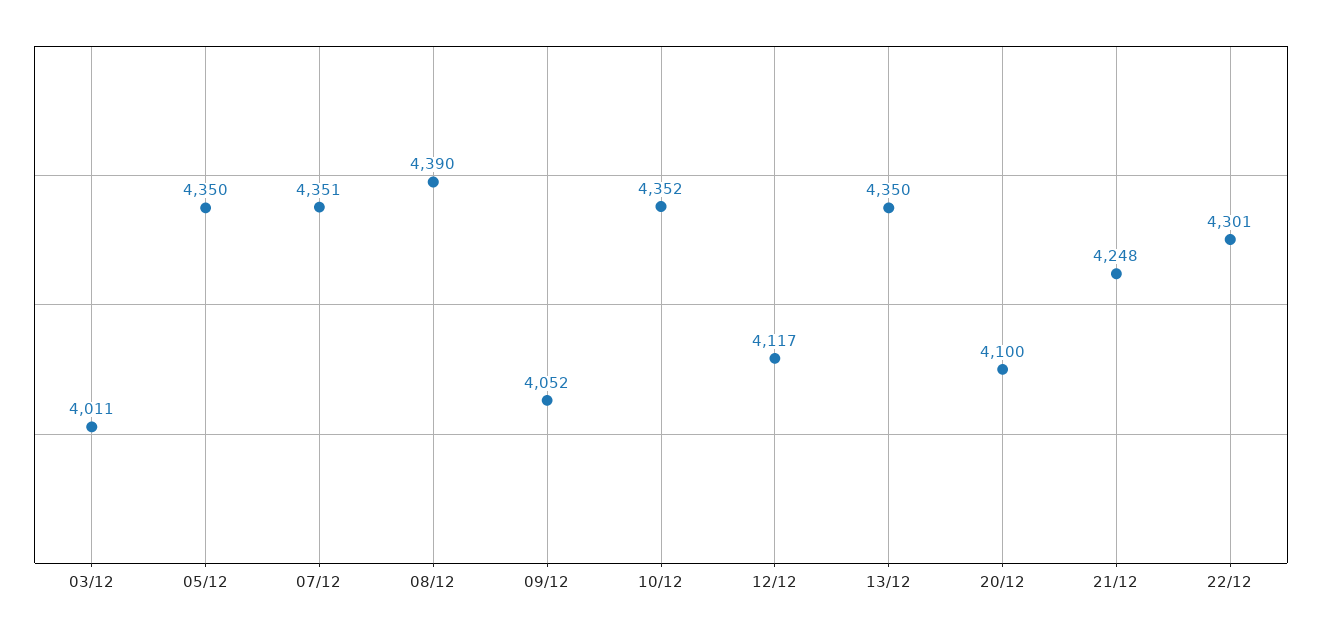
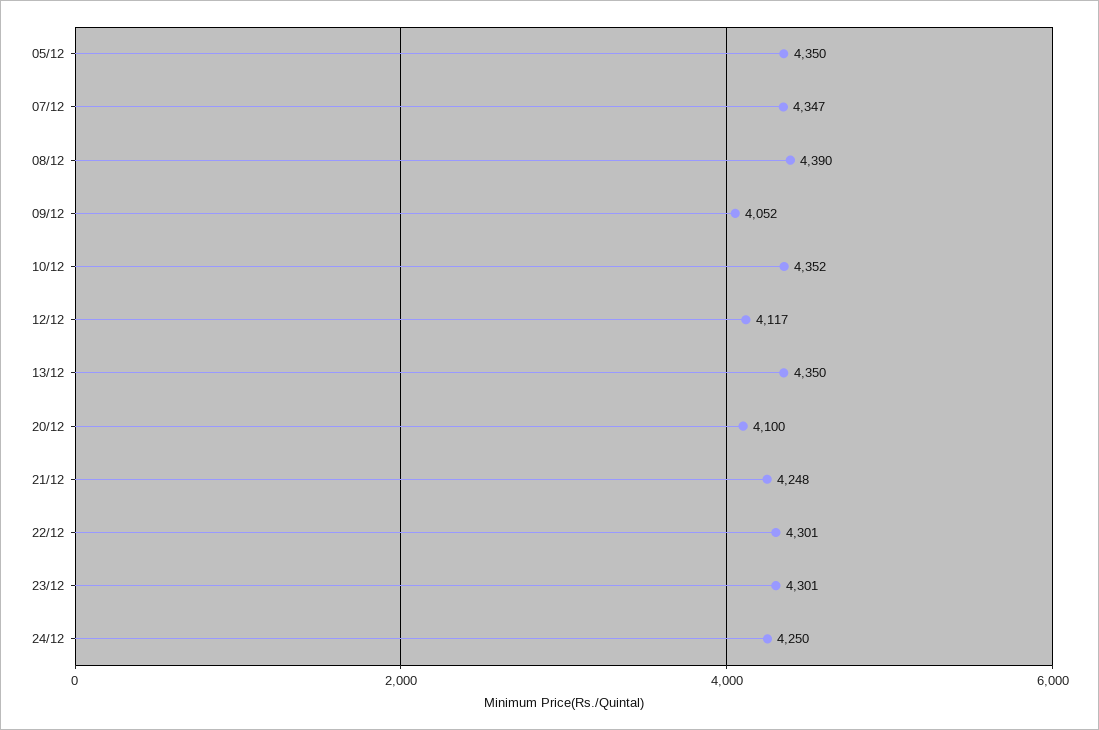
03/12: 4011 -> none
07/12: 4351 -> 4347
23/12: none -> 4301
24/12: none -> 4250

